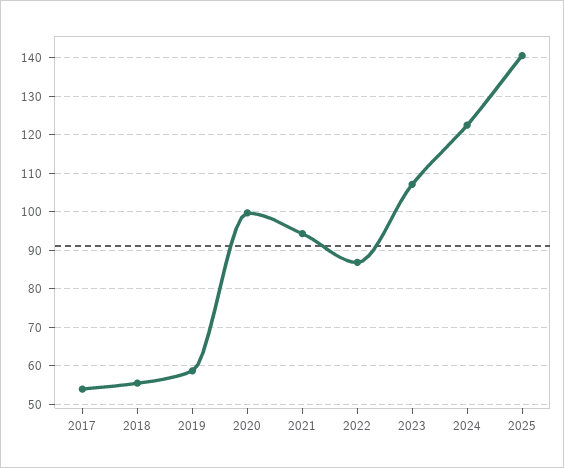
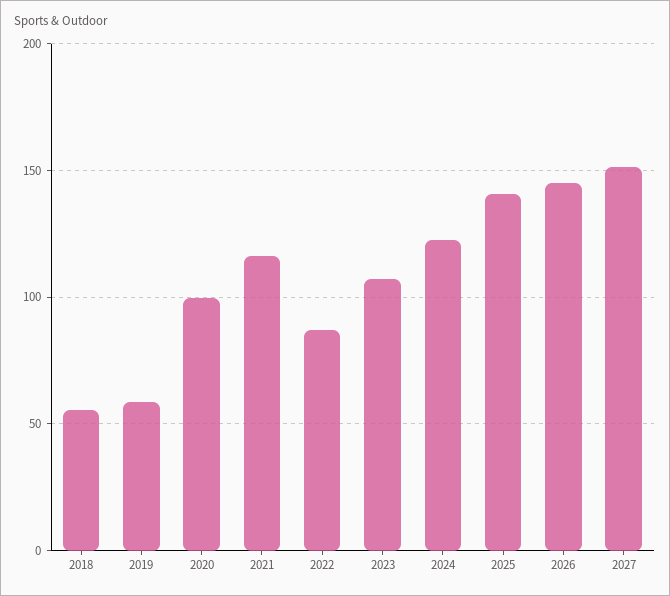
2017: 54 -> none
2021: 94 -> 115
2026: none -> 145
2027: none -> 150

